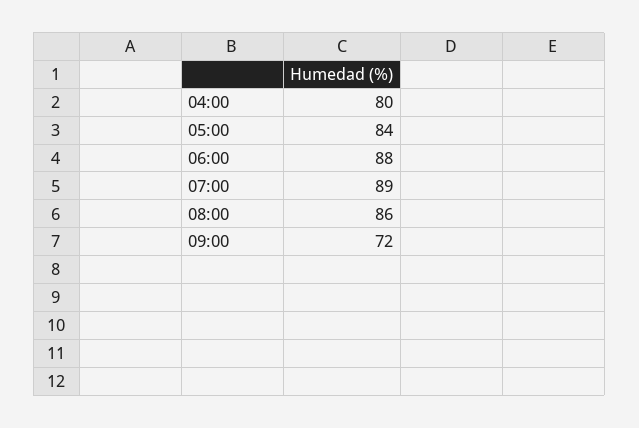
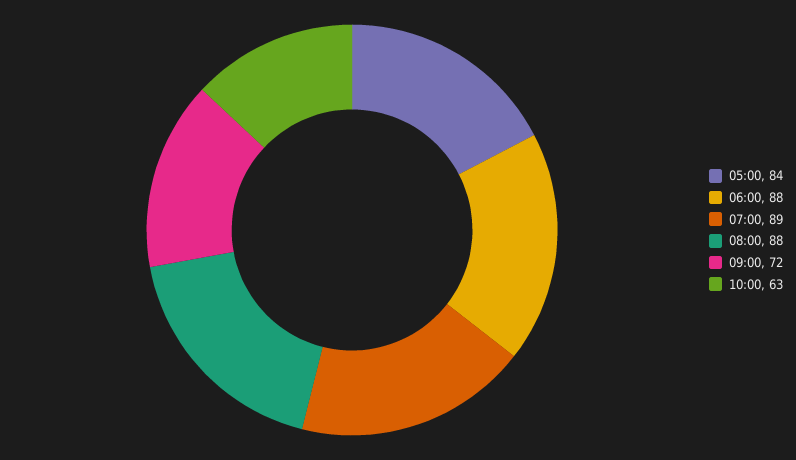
04:00: 80 -> none
08:00: 86 -> 88
10:00: none -> 63

